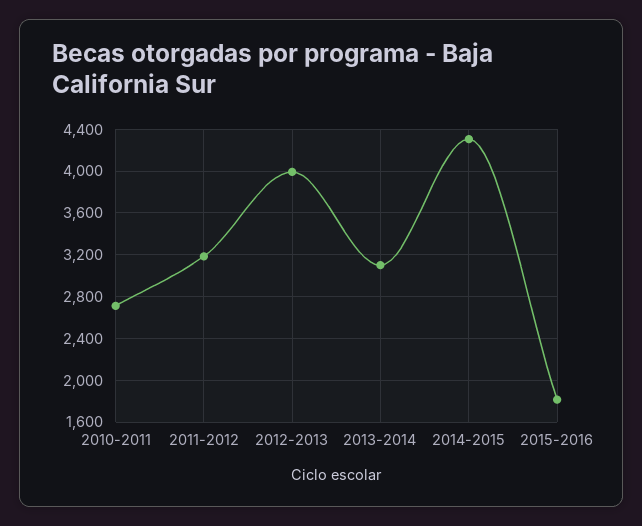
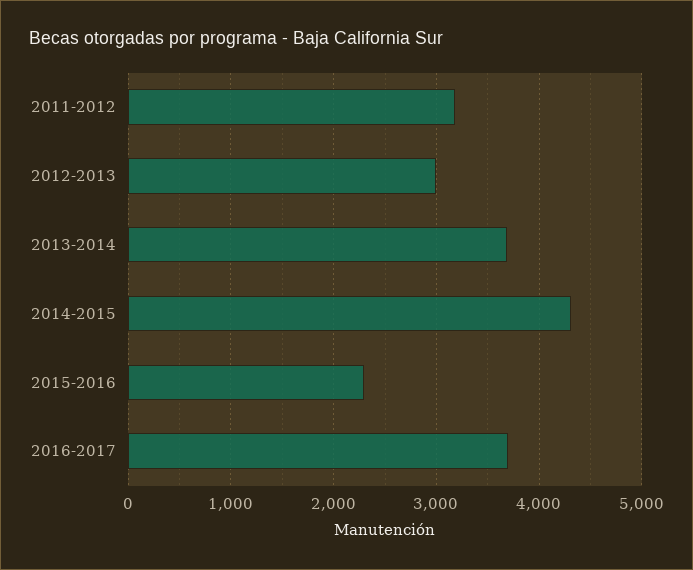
2010-2011: 2700 -> none
2012-2013: 4000 -> 3000
2013-2014: 3100 -> 3700
2015-2016: 1800 -> 2300
2016-2017: none -> 3700

